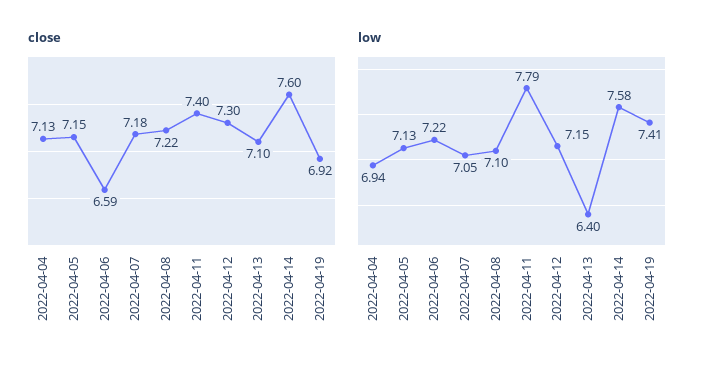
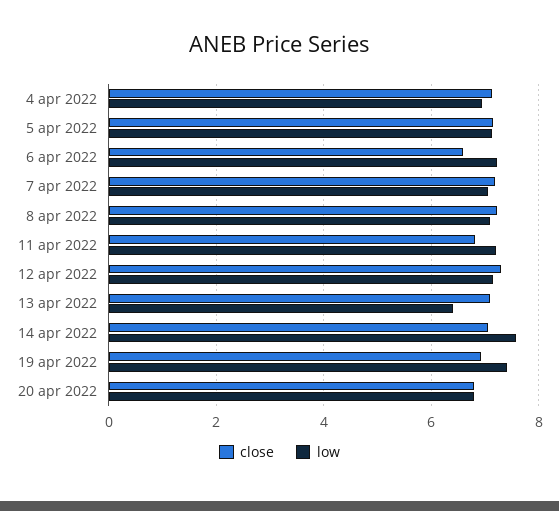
close, 2022-04-11: 7.4 -> 6.8
close, 2022-04-14: 7.6 -> 7
low, 2022-04-11: 7.79 -> 7.2
close, 20 apr 2022: none -> 6.8
low, 20 apr 2022: none -> 6.8

